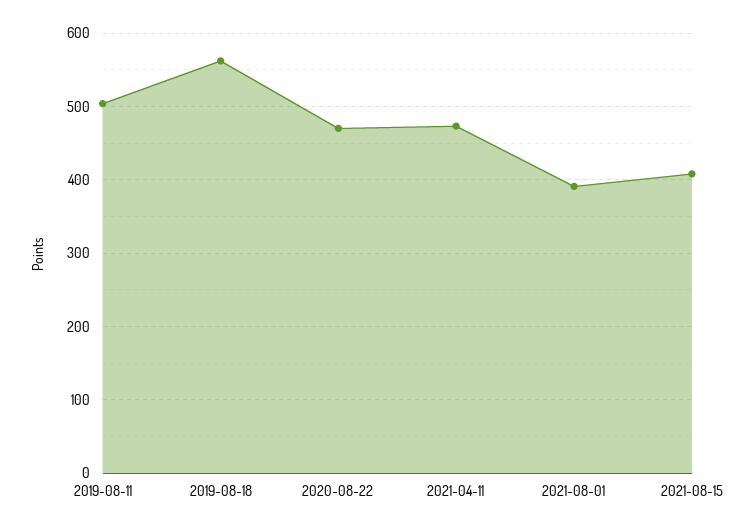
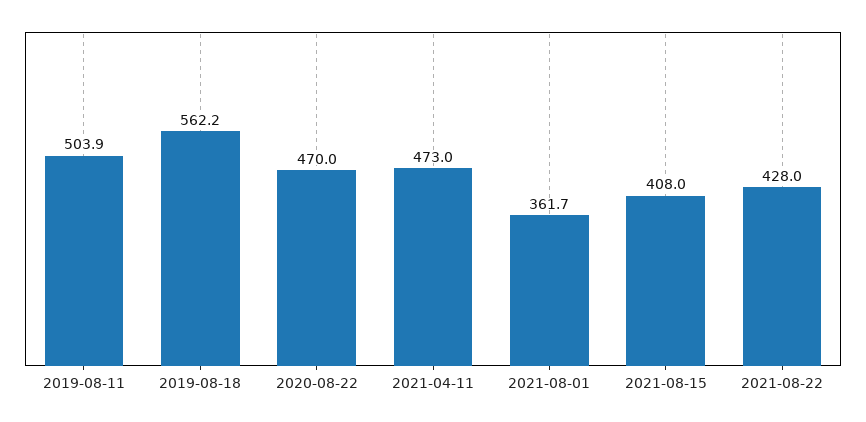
2021-08-01: 390 -> 361.7
2021-08-22: none -> 428

